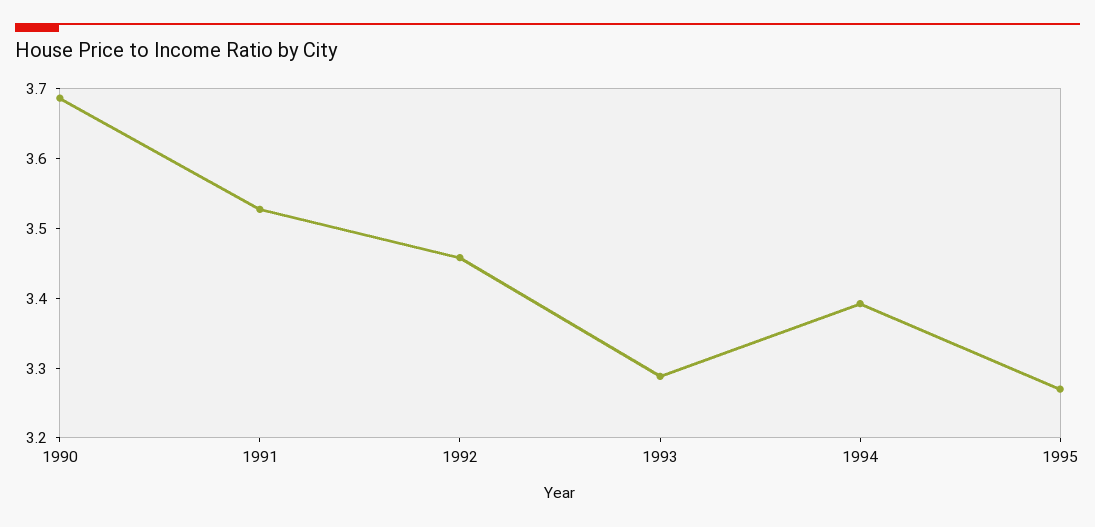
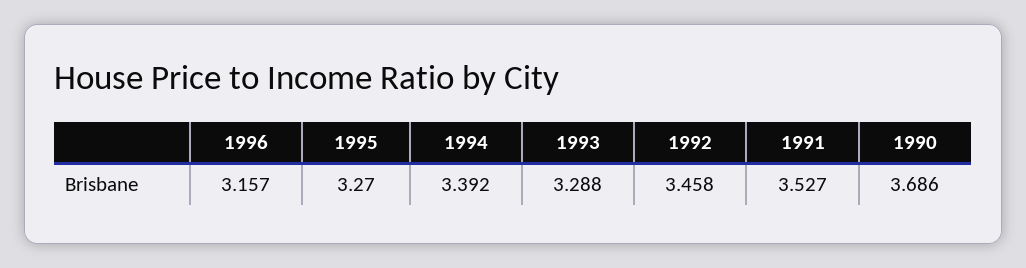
1996: none -> 3.157

